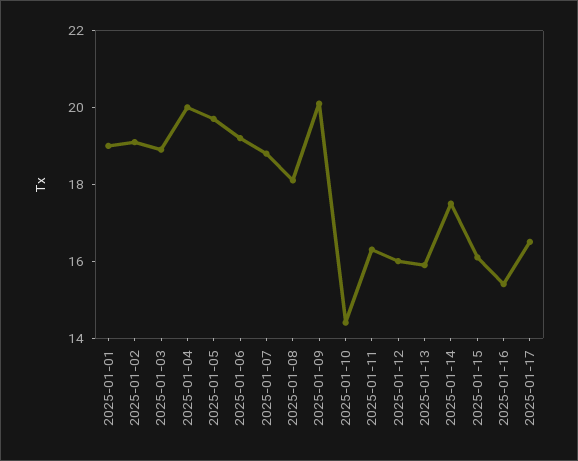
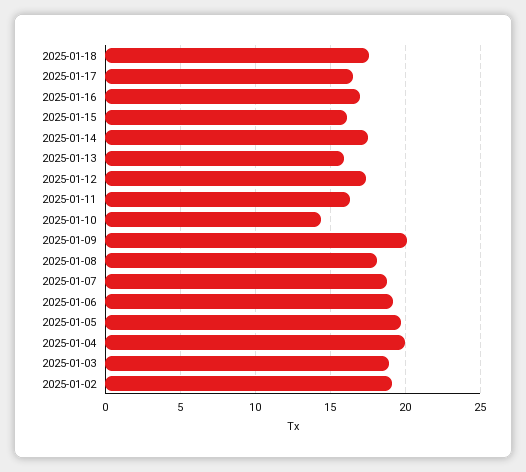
2025-01-01: 19 -> none
2025-01-12: 16 -> 17.5
2025-01-16: 15.5 -> 17
2025-01-18: none -> 17.5

